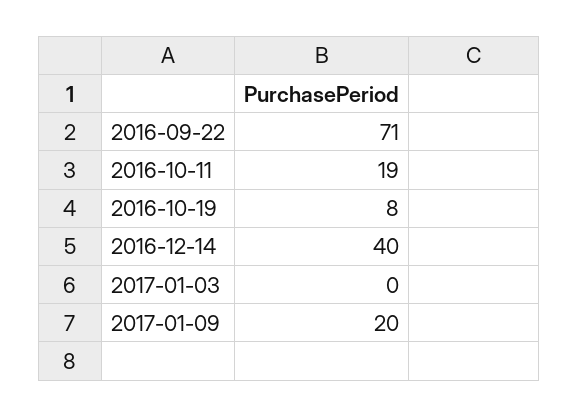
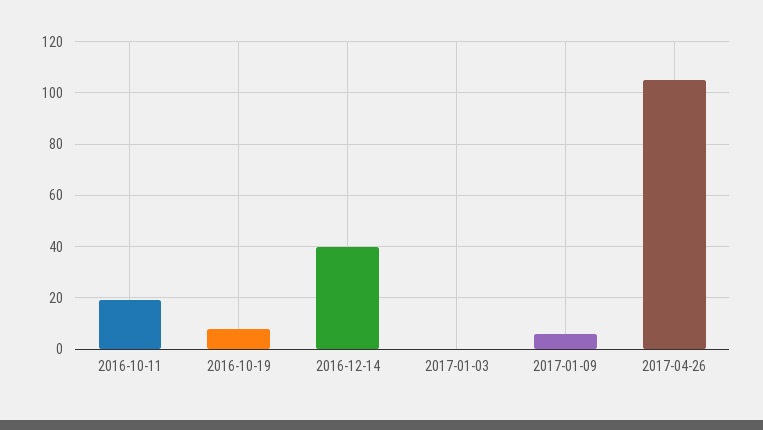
2016-09-22: 71 -> none
2017-01-09: 20 -> 5
2017-04-26: none -> 105

